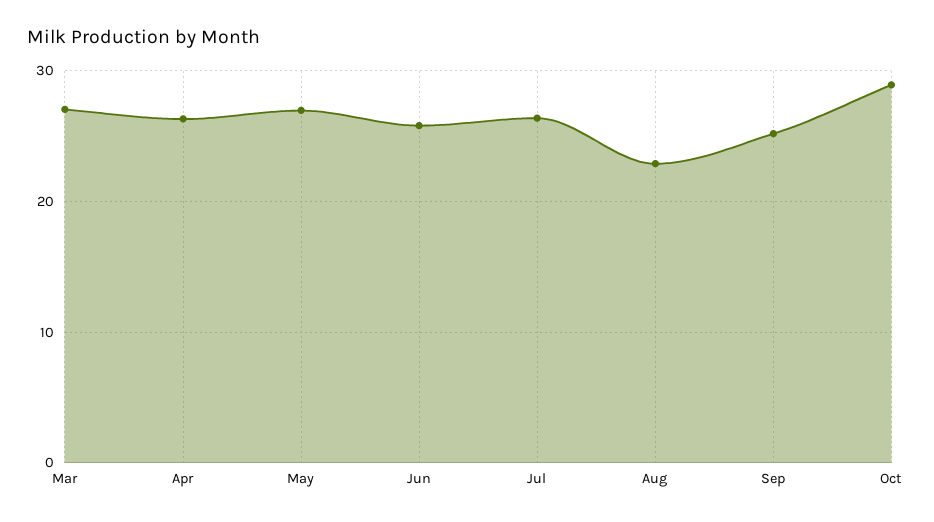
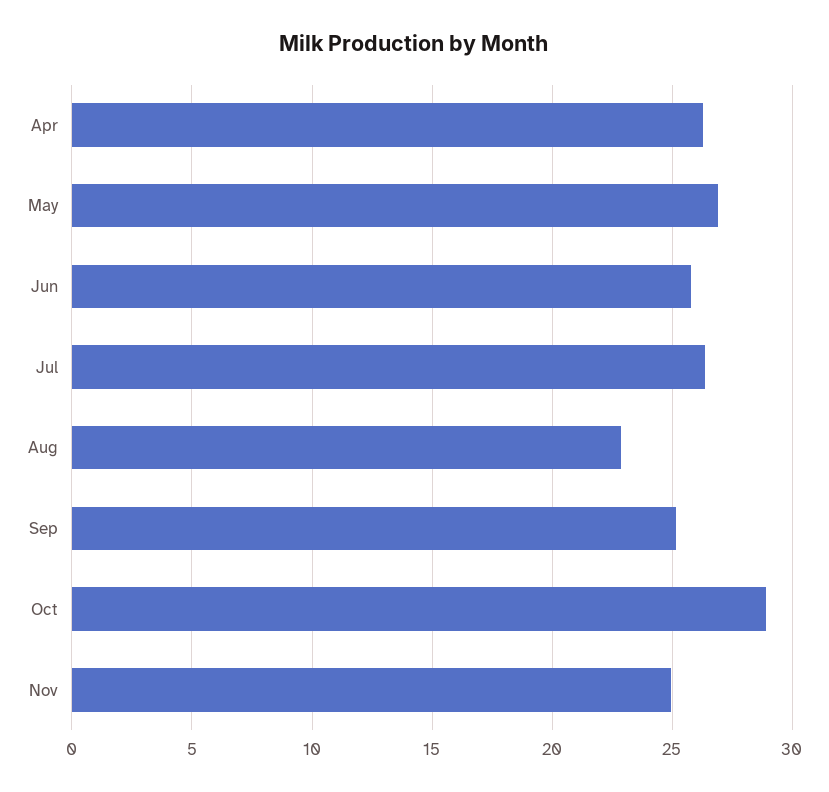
Mar: 27 -> none
Nov: none -> 25

